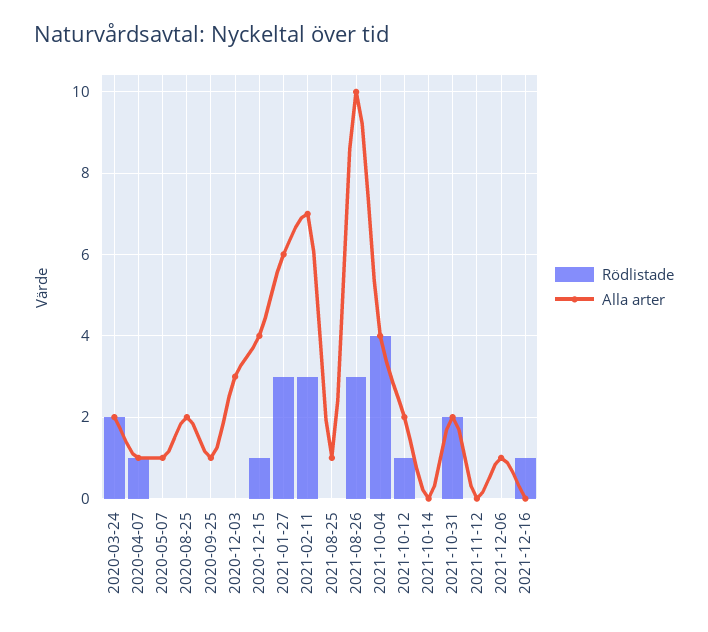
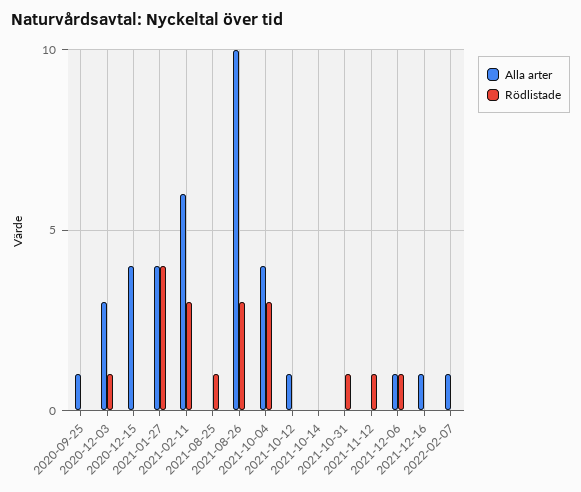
Rödlistade, 2020-03-24: 2 -> none
Alla arter, 2020-03-24: 2 -> none
Rödlistade, 2020-04-07: 1 -> none
Alla arter, 2020-04-07: 1 -> none
Rödlistade, 2020-05-07: 0 -> none
Alla arter, 2020-05-07: 1 -> none
Rödlistade, 2020-08-25: 0 -> none
Alla arter, 2020-08-25: 2 -> none
Rödlistade, 2020-12-03: 0 -> 1
Rödlistade, 2020-12-15: 1 -> 0
Rödlistade, 2021-01-27: 3 -> 4
Alla arter, 2021-01-27: 6 -> 4
Alla arter, 2021-02-11: 7 -> 6
Rödlistade, 2021-08-25: 0 -> 1
Alla arter, 2021-08-25: 1 -> 0
Rödlistade, 2021-10-04: 4 -> 3
Rödlistade, 2021-10-12: 1 -> 0
Alla arter, 2021-10-12: 2 -> 1
Rödlistade, 2021-10-31: 2 -> 1
Alla arter, 2021-10-31: 2 -> 0
Rödlistade, 2021-11-12: 0 -> 1
Rödlistade, 2021-12-06: 0 -> 1
Rödlistade, 2021-12-16: 1 -> 0
Alla arter, 2021-12-16: 0 -> 1
Alla arter, 2022-02-07: none -> 1
Rödlistade, 2022-02-07: none -> 0

